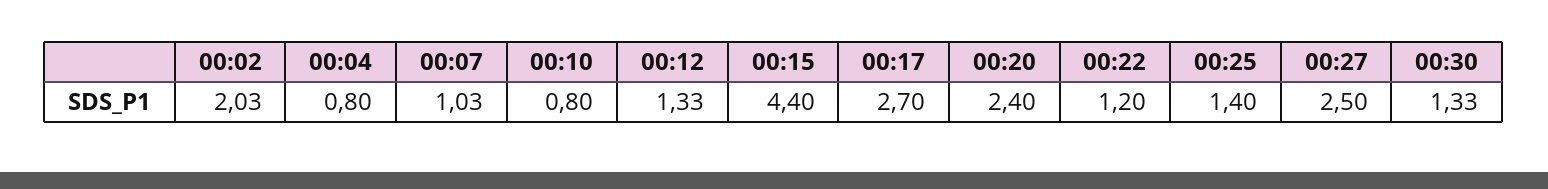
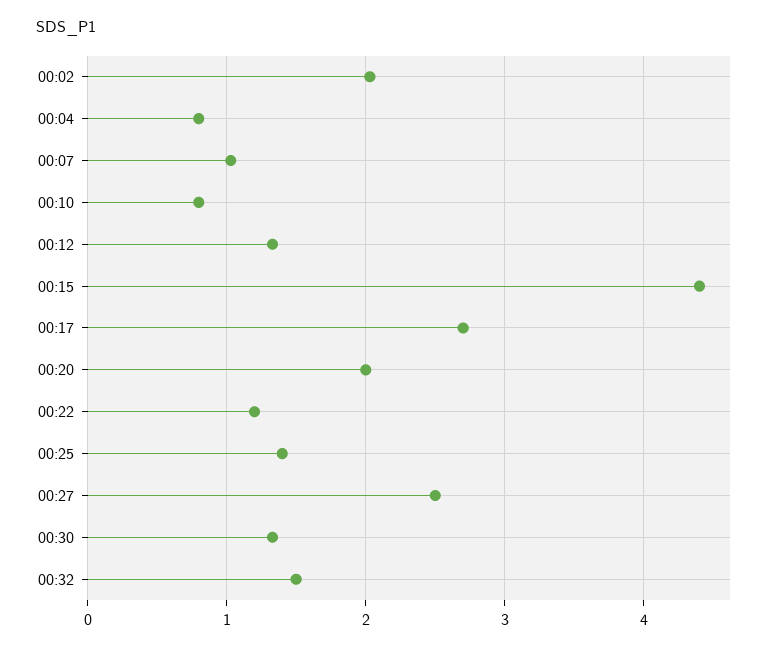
00:20: 2.4 -> 2
00:32: none -> 1.5

